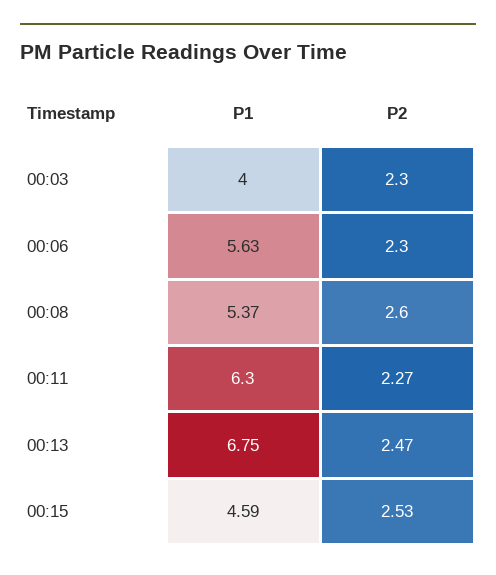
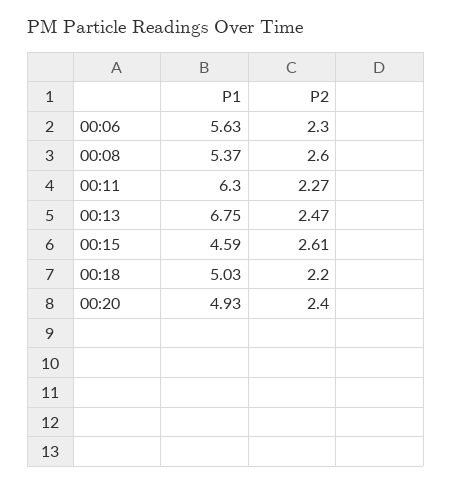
P1, 00:03: 4 -> none
P2, 00:03: 2.3 -> none
P2, 00:15: 2.53 -> 2.61
P1, 00:18: none -> 5.03
P2, 00:18: none -> 2.2
P1, 00:20: none -> 4.93
P2, 00:20: none -> 2.4

